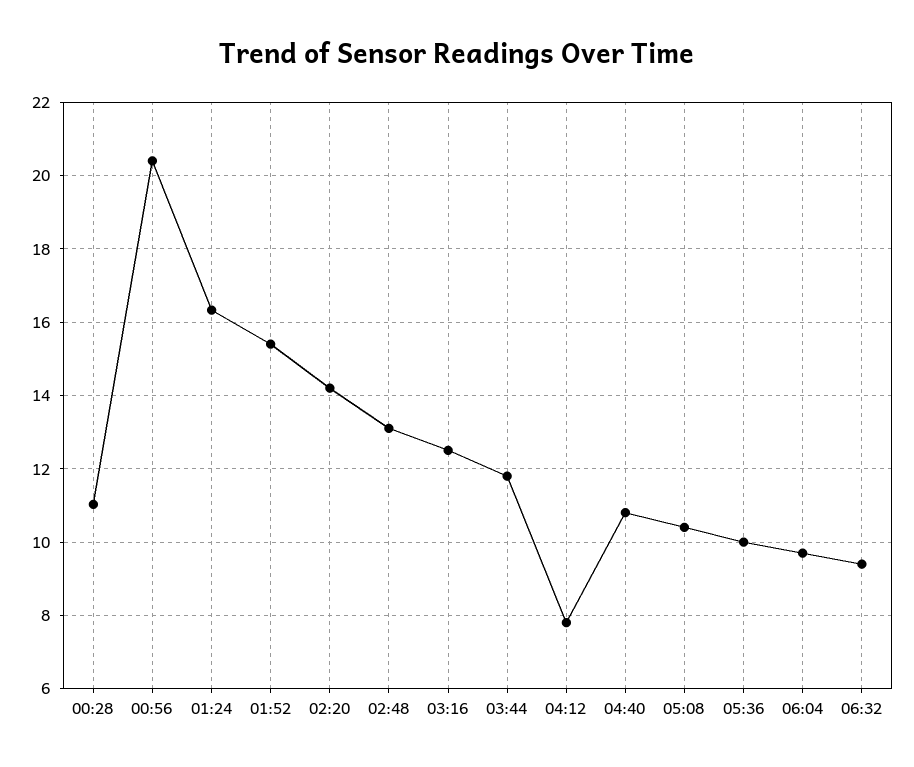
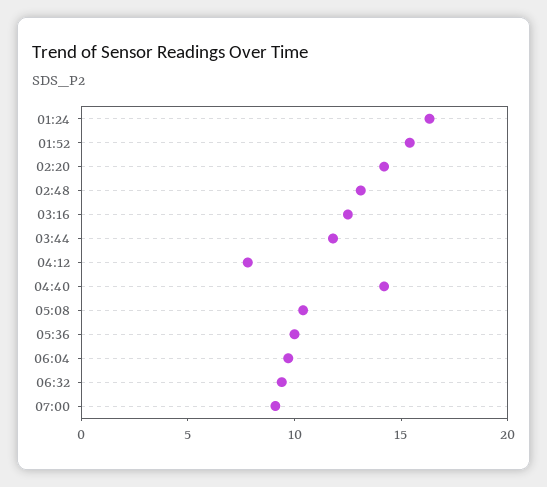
00:28: 11 -> none
00:56: 20.4 -> none
04:40: 10.8 -> 14
07:00: none -> 9

